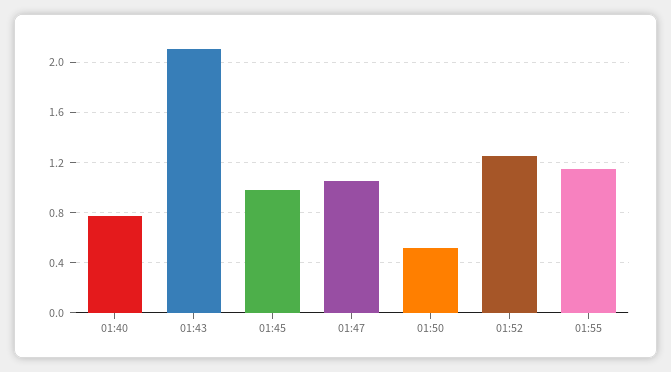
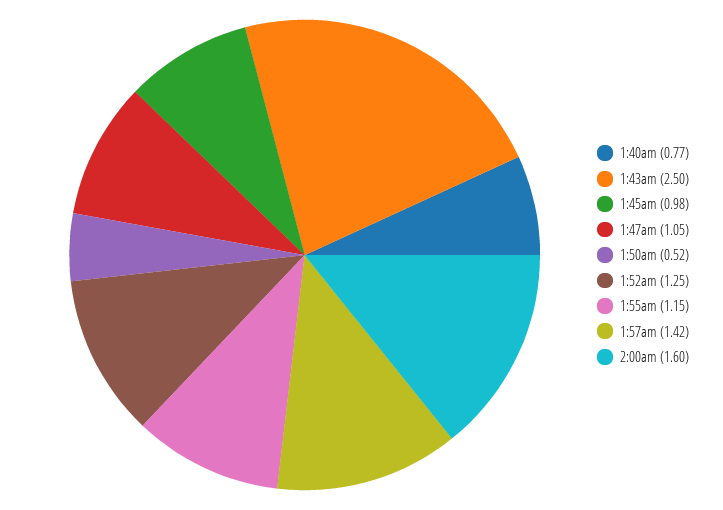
01:43: 2.1 -> 2.5
1:57am: none -> 1.42
2:00am: none -> 1.6

